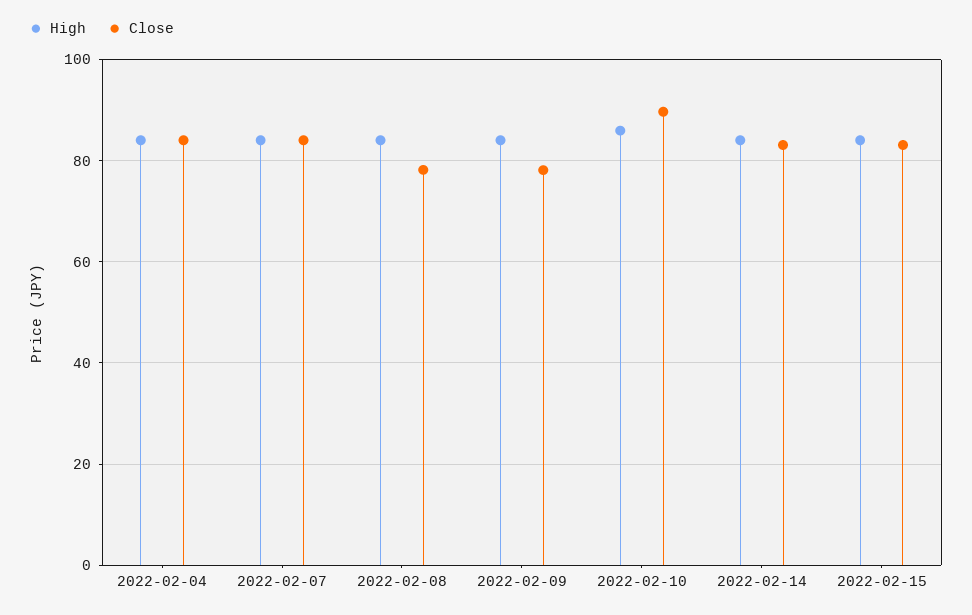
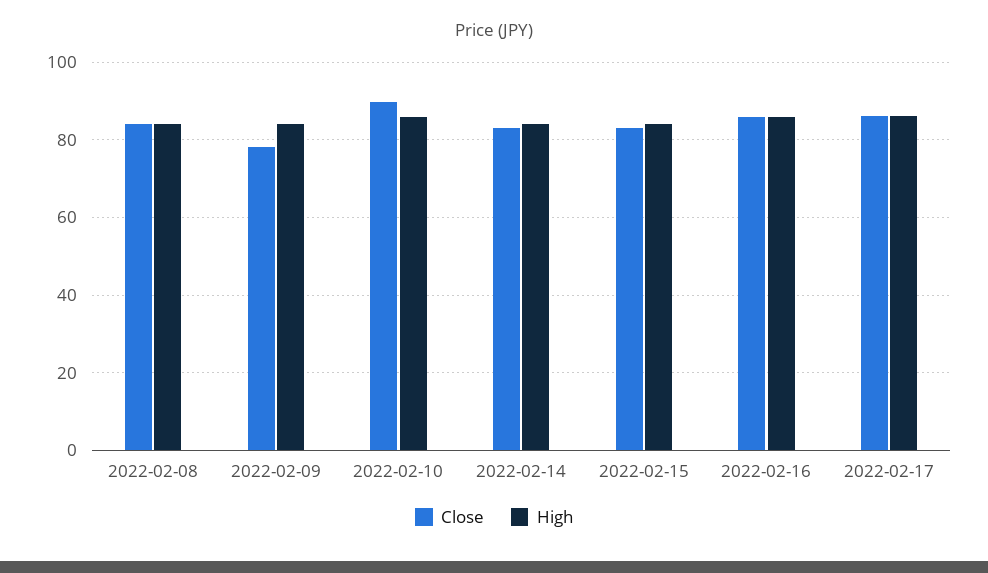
High, 2022-02-04: 84 -> none
Close, 2022-02-04: 84 -> none
High, 2022-02-07: 84 -> none
Close, 2022-02-07: 84 -> none
Close, 2022-02-08: 78 -> 84
Close, 2022-02-16: none -> 86
High, 2022-02-16: none -> 86
Close, 2022-02-17: none -> 86
High, 2022-02-17: none -> 86

